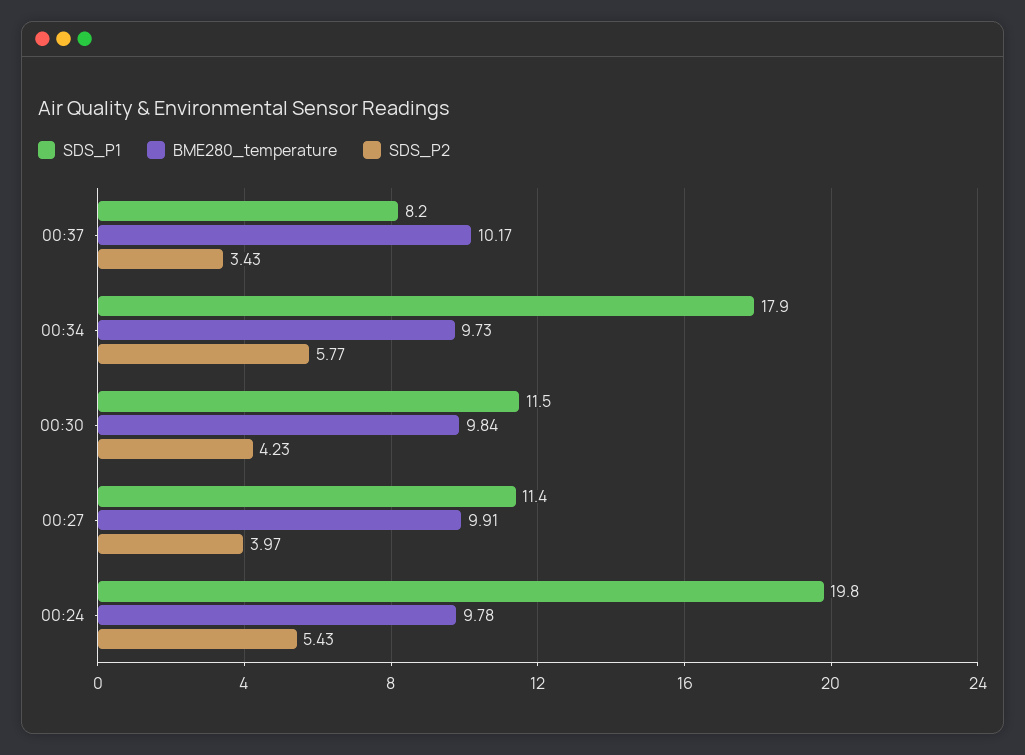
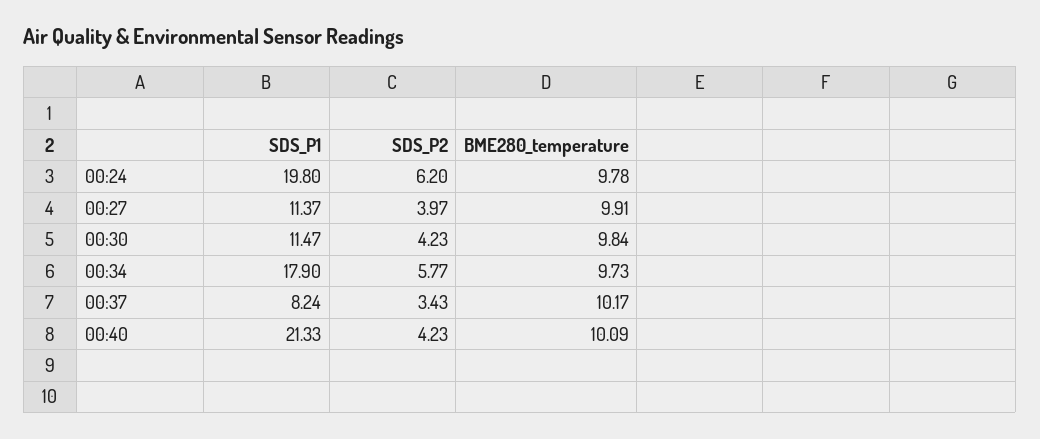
SDS_P2, 00:24: 5.43 -> 6.2
SDS_P1, 00:40: none -> 21.33
SDS_P2, 00:40: none -> 4.23
BME280_temperature, 00:40: none -> 10.09

